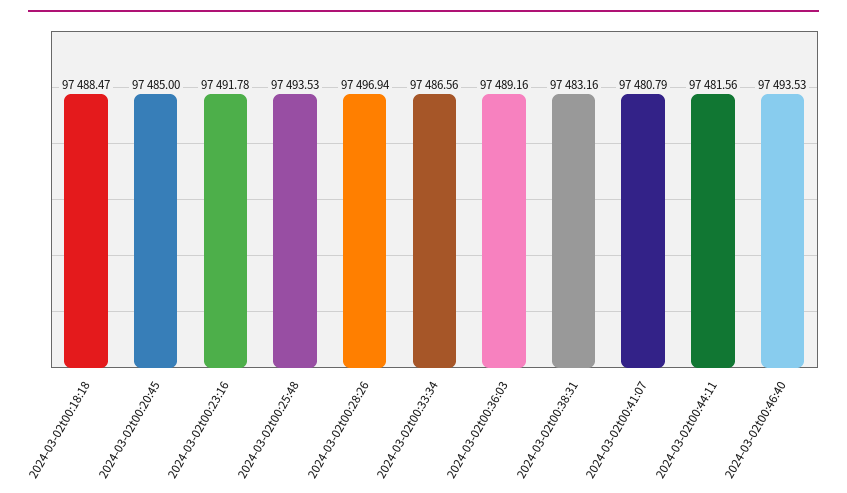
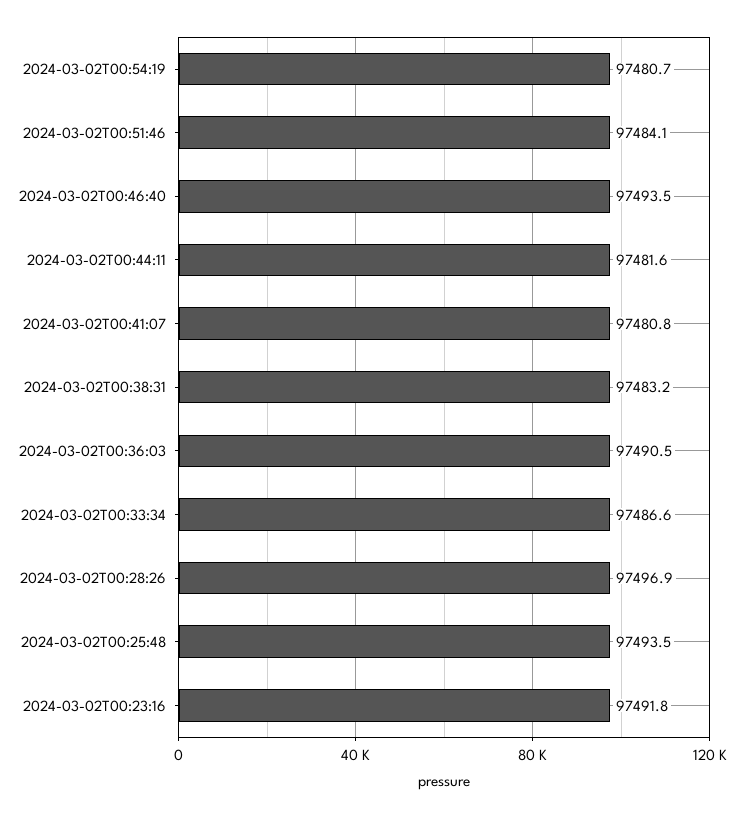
2024-03-02t00:18:18: 97488.47 -> none
2024-03-02t00:20:45: 97485 -> none
2024-03-02t00:36:03: 97489.16 -> 97490.5
2024-03-02T00:54:19: none -> 97480.7
2024-03-02T00:51:46: none -> 97484.1

